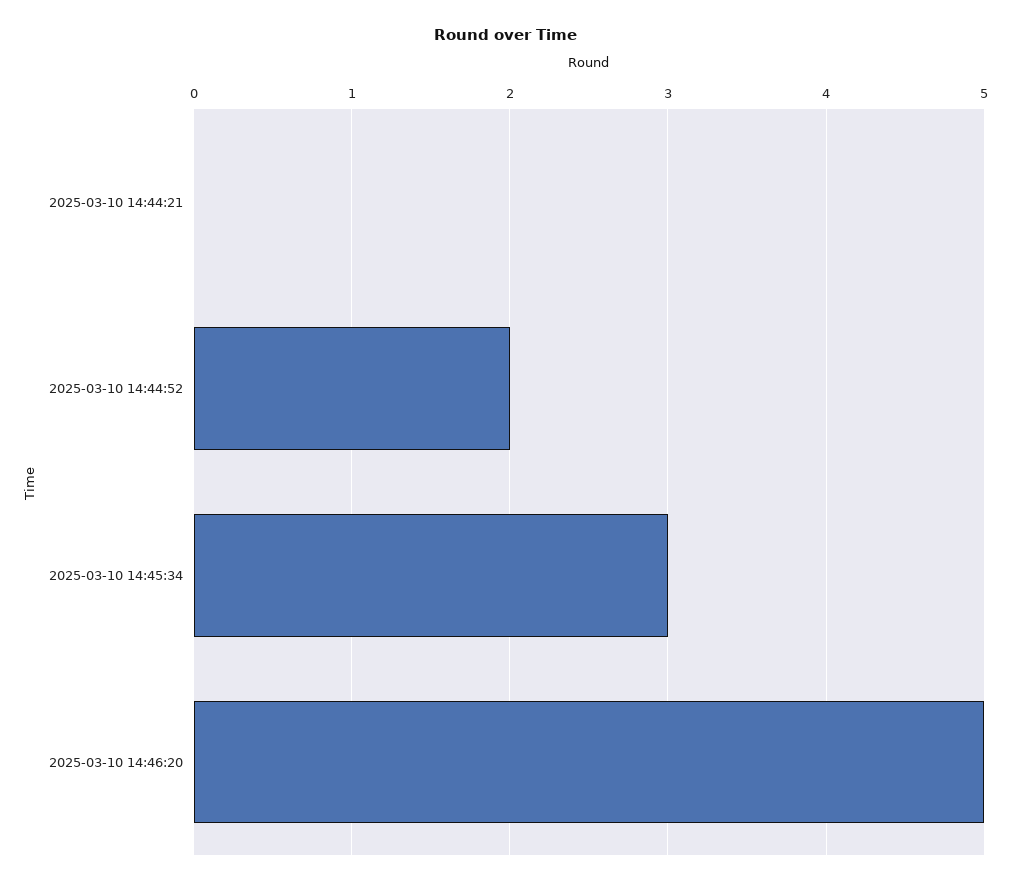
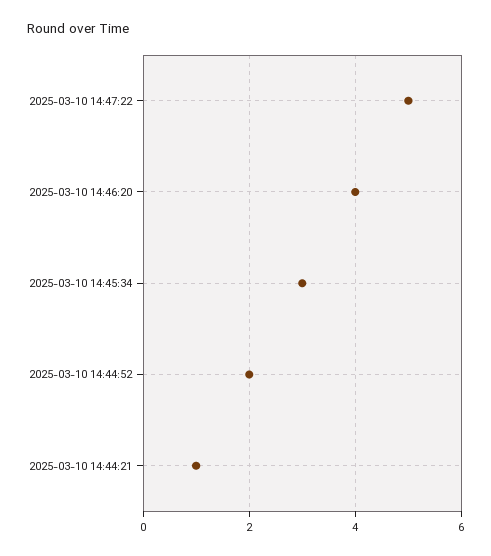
2025-03-10 14:44:21: 0 -> 1
2025-03-10 14:46:20: 5 -> 4
2025-03-10 14:47:22: none -> 5

